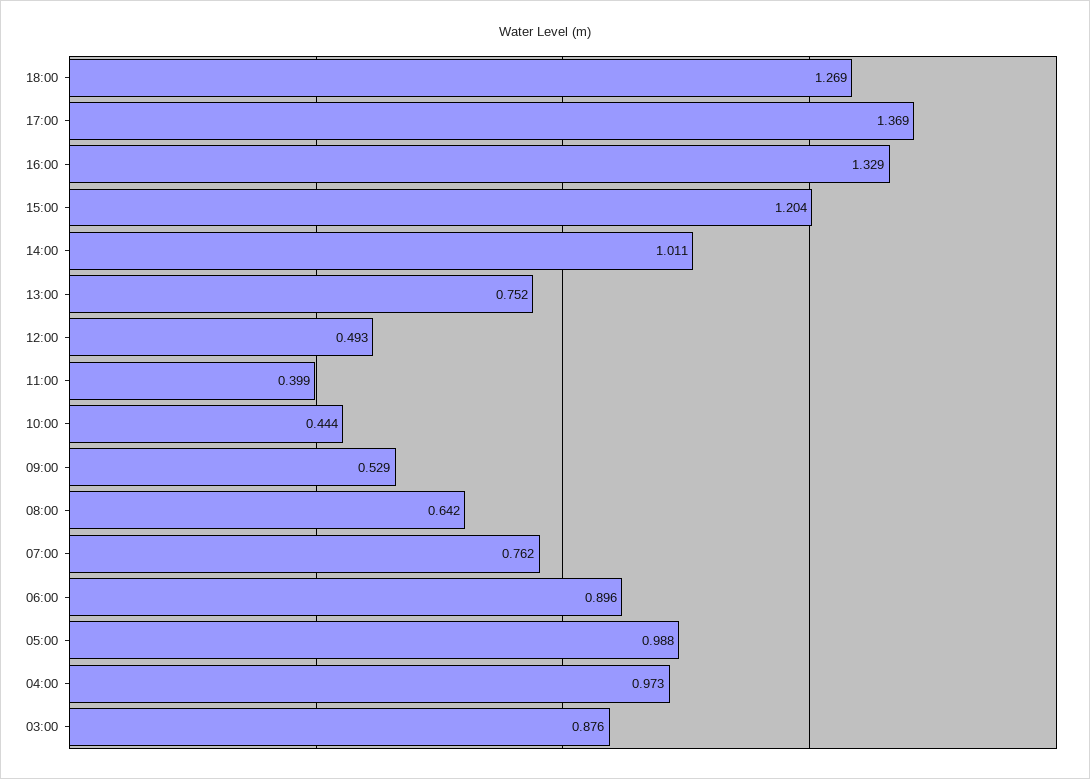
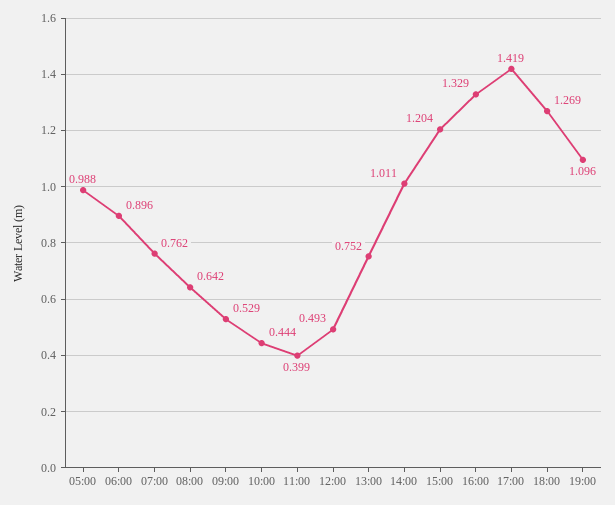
17:00: 1.369 -> 1.419
04:00: 0.973 -> none
03:00: 0.876 -> none
19:00: none -> 1.096

